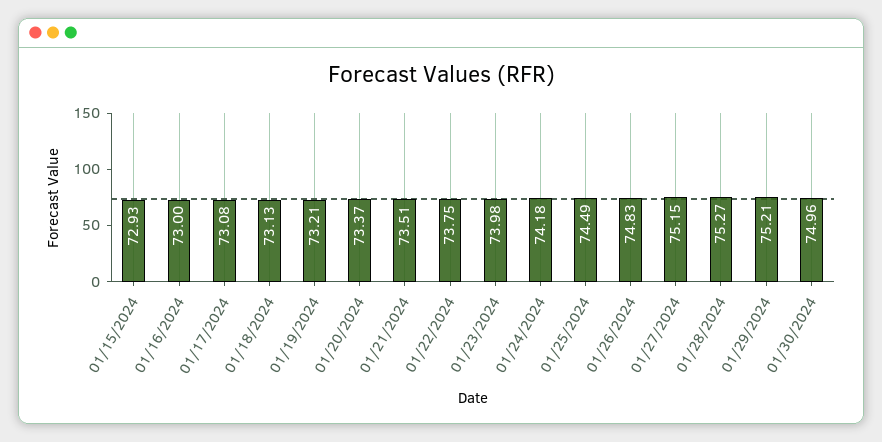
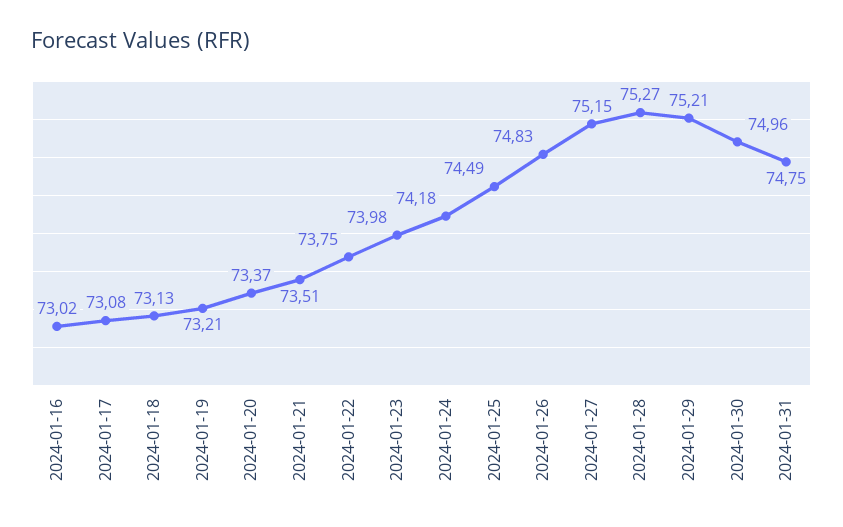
01/15/2024: 72.93 -> none
01/16/2024: 73 -> 73.02
2024-01-31: none -> 74.75

